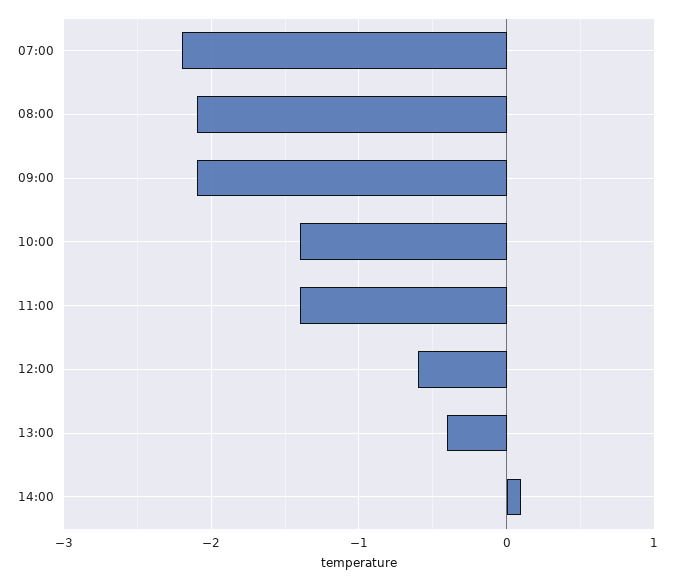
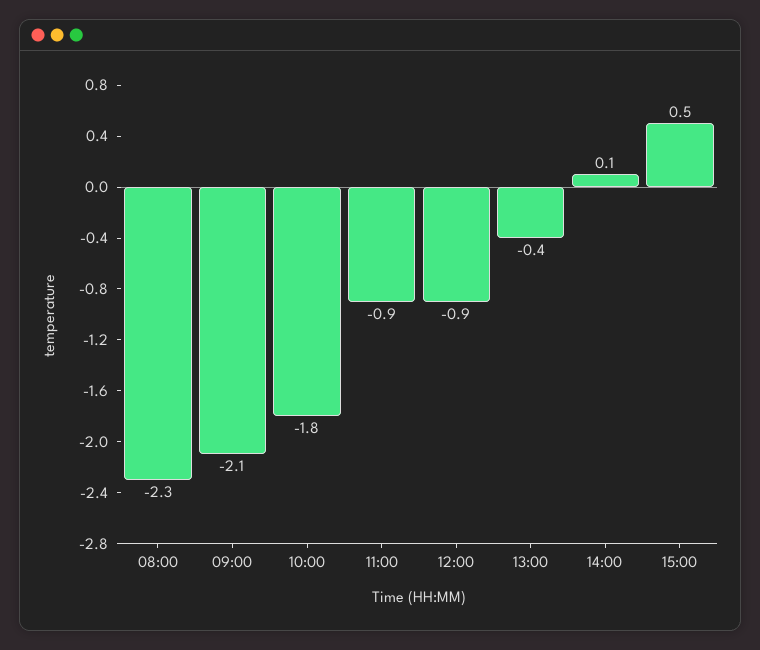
07:00: -2.2 -> none
08:00: -2.1 -> -2.3
10:00: -1.4 -> -1.8
11:00: -1.4 -> -0.9
12:00: -0.6 -> -0.9
15:00: none -> 0.5

